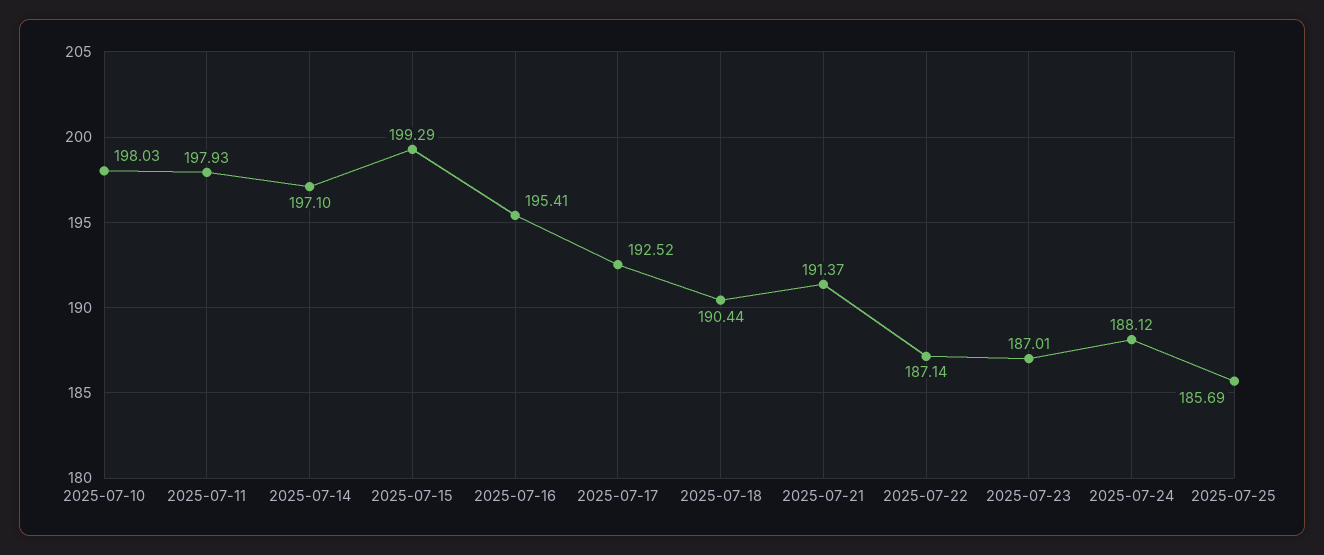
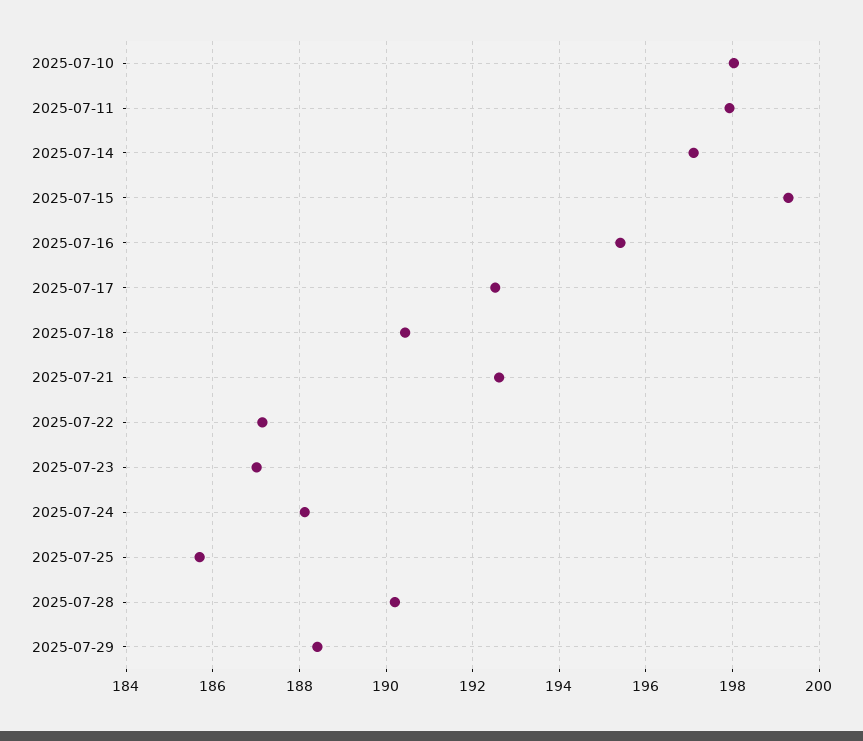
2025-07-21: 191.37 -> 192.6
2025-07-28: none -> 190.2
2025-07-29: none -> 188.4

